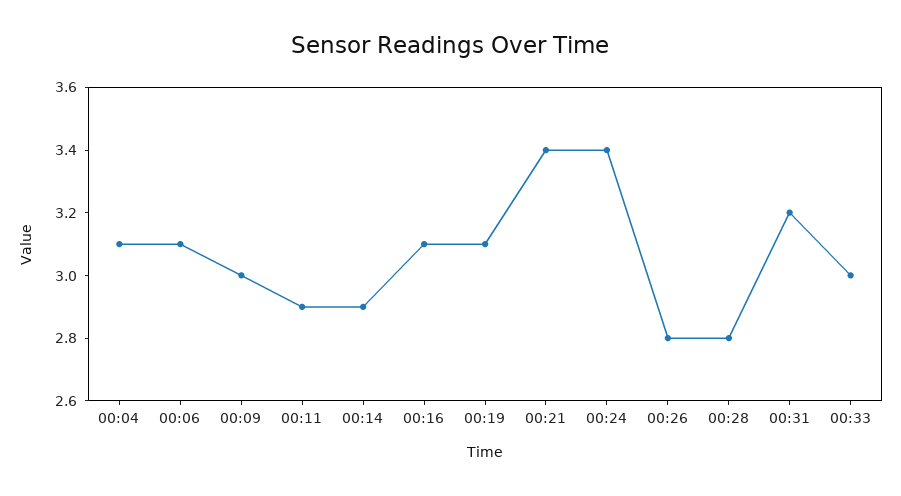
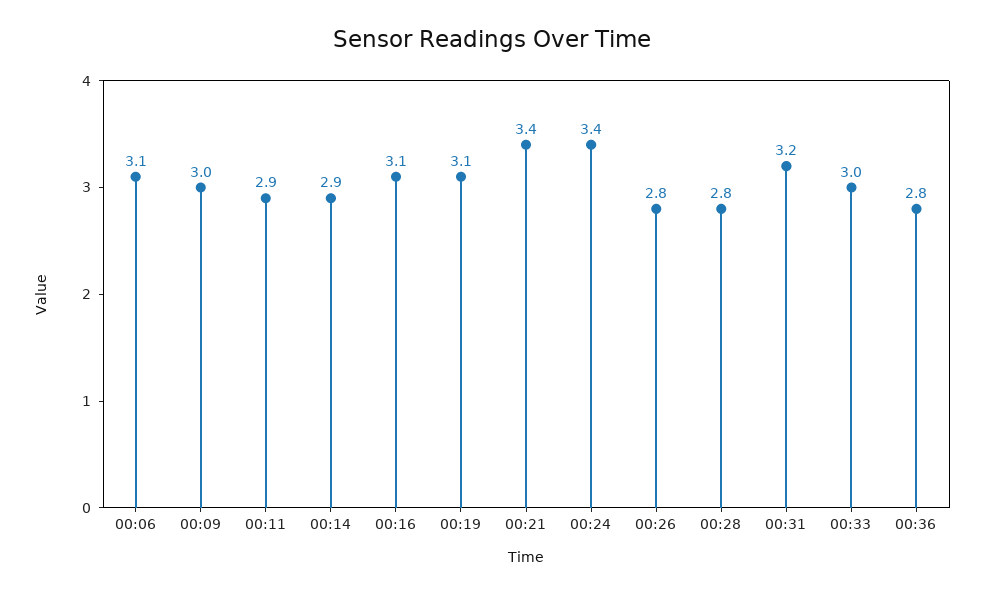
00:04: 3.1 -> none
00:36: none -> 2.8

